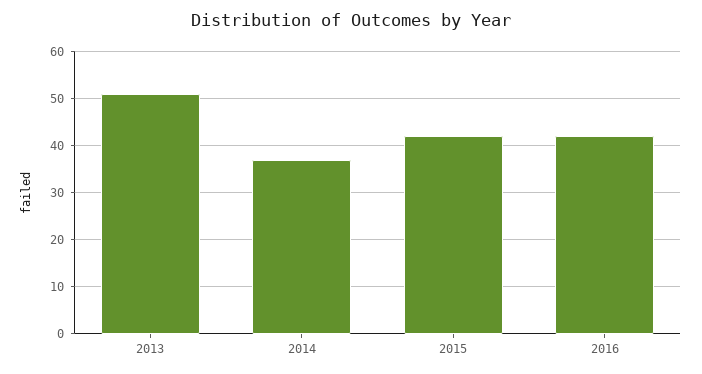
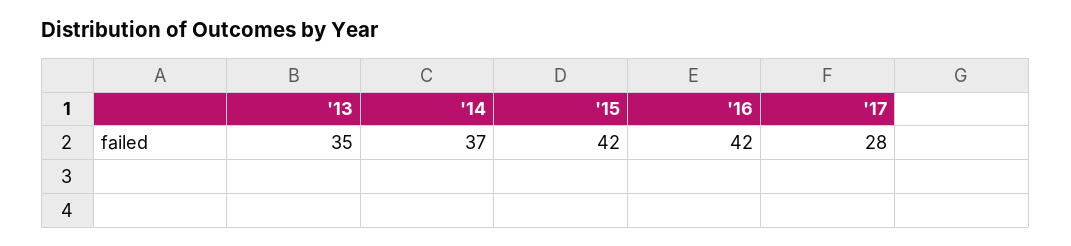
2013: 50 -> 35
'17: none -> 28

